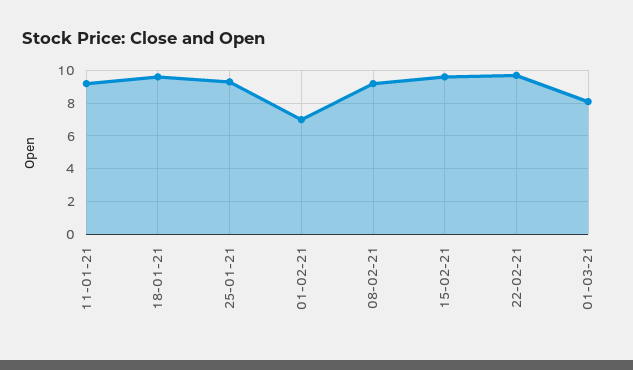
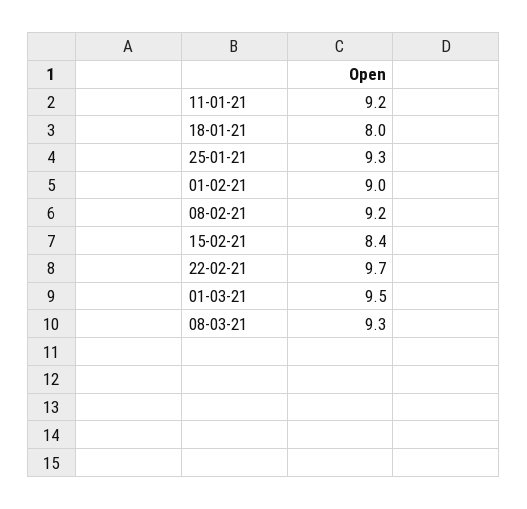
18-01-21: 9.5 -> 8
01-02-21: 7 -> 9
15-02-21: 9.5 -> 8.4
01-03-21: 8 -> 9.5
08-03-21: none -> 9.3

